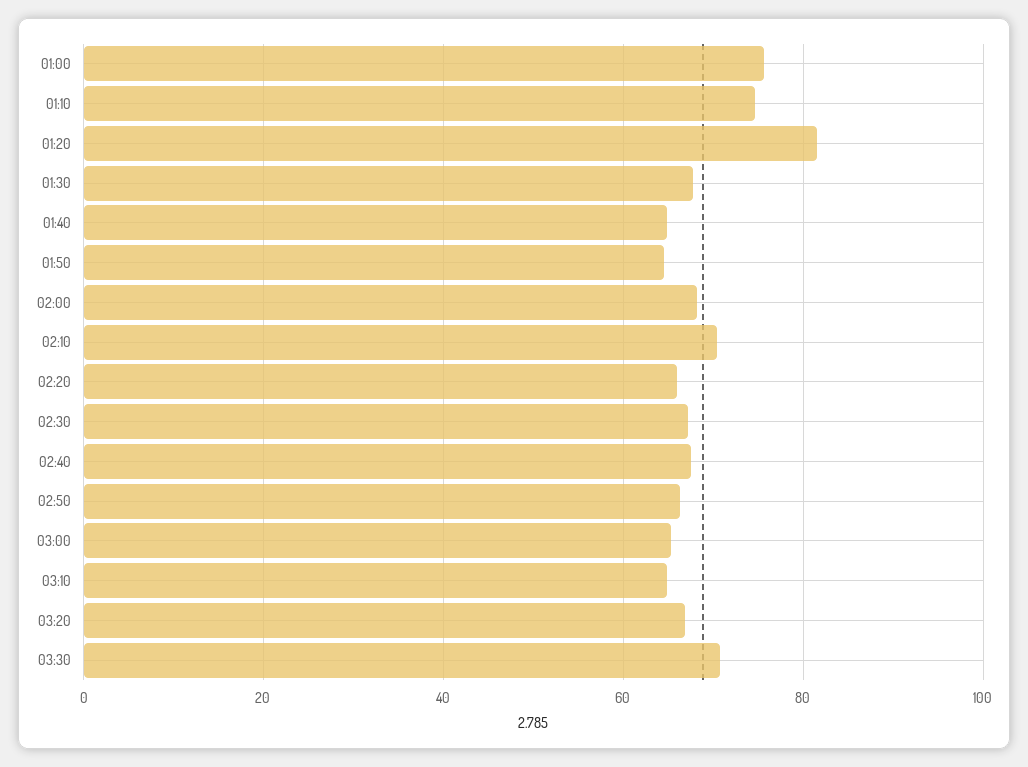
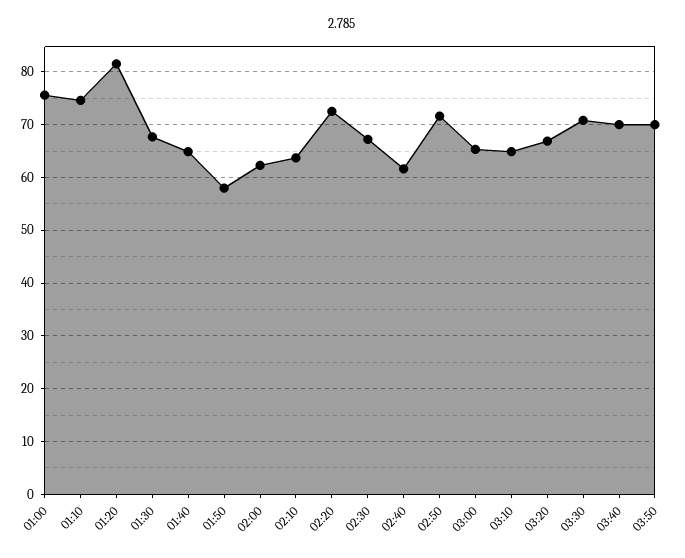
01:50: 64 -> 58
02:00: 68 -> 62
02:10: 70 -> 64
02:20: 66 -> 72
02:40: 68 -> 62
02:50: 66 -> 72
03:40: none -> 70
03:50: none -> 70

